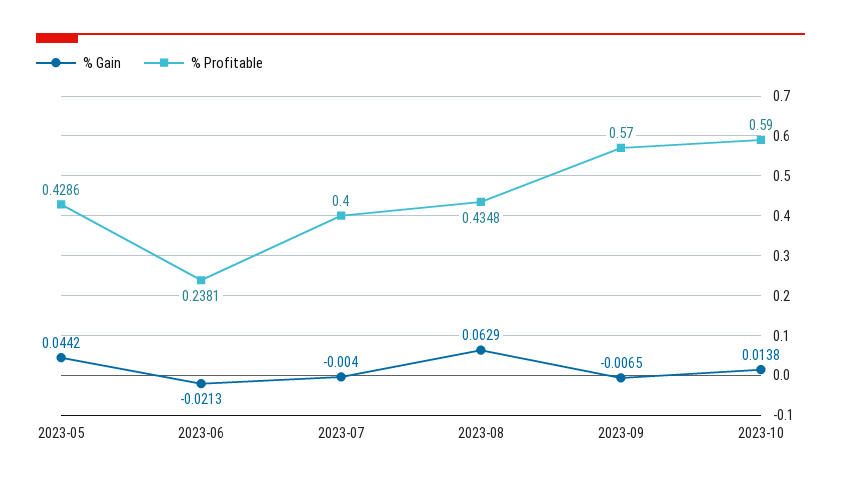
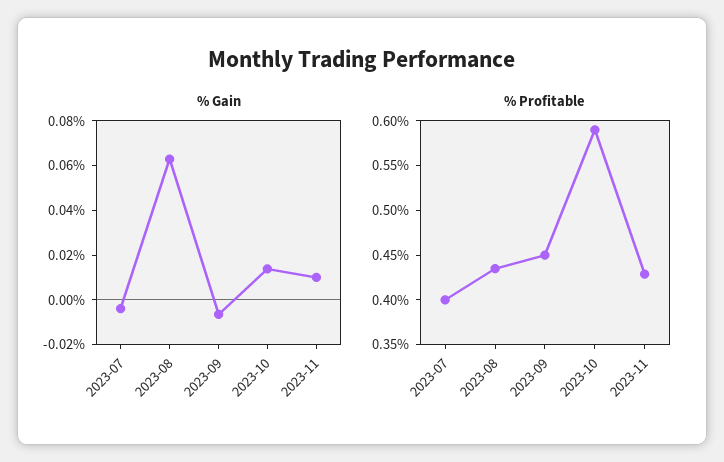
% Gain, 2023-05: 0.0442 -> none
% Profitable, 2023-05: 0.4286 -> none
% Gain, 2023-06: -0.0213 -> none
% Profitable, 2023-06: 0.2381 -> none
% Profitable, 2023-09: 0.57 -> 0.45
% Gain, 2023-11: none -> 0.01
% Profitable, 2023-11: none -> 0.43

